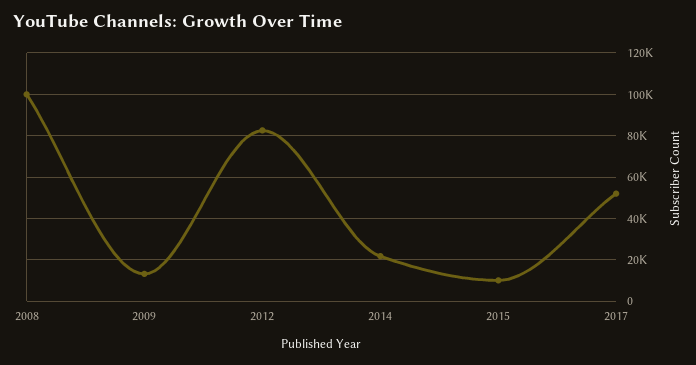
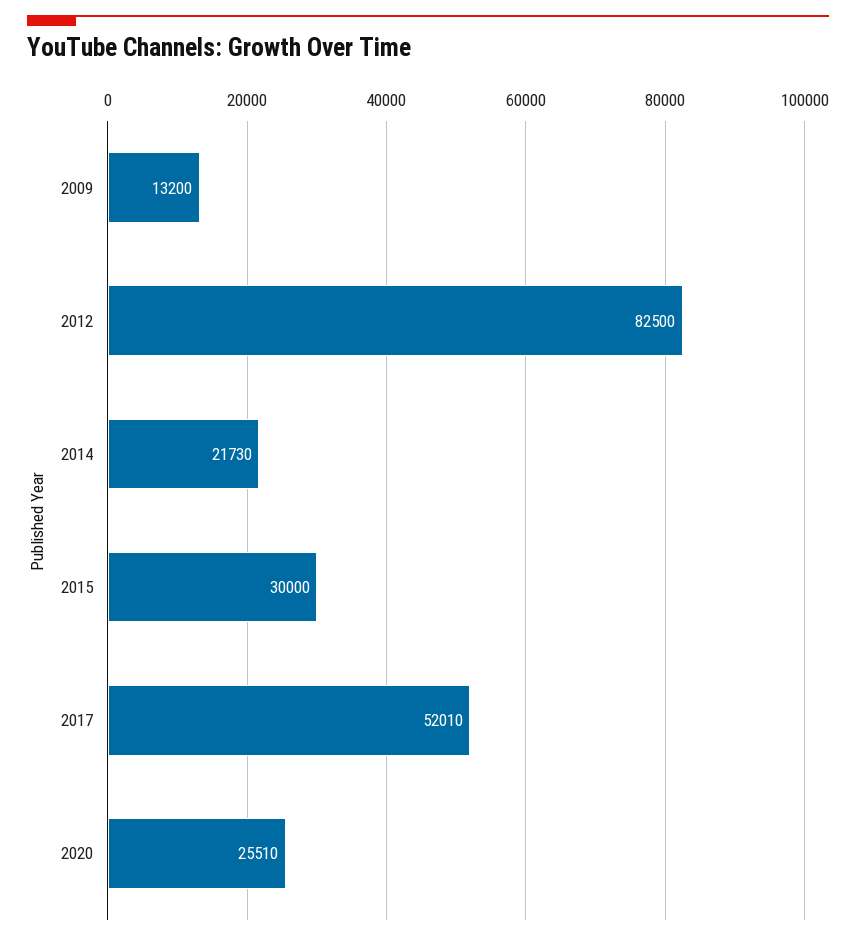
2008: 100000 -> none
2015: 10000 -> 30000
2020: none -> 25510

